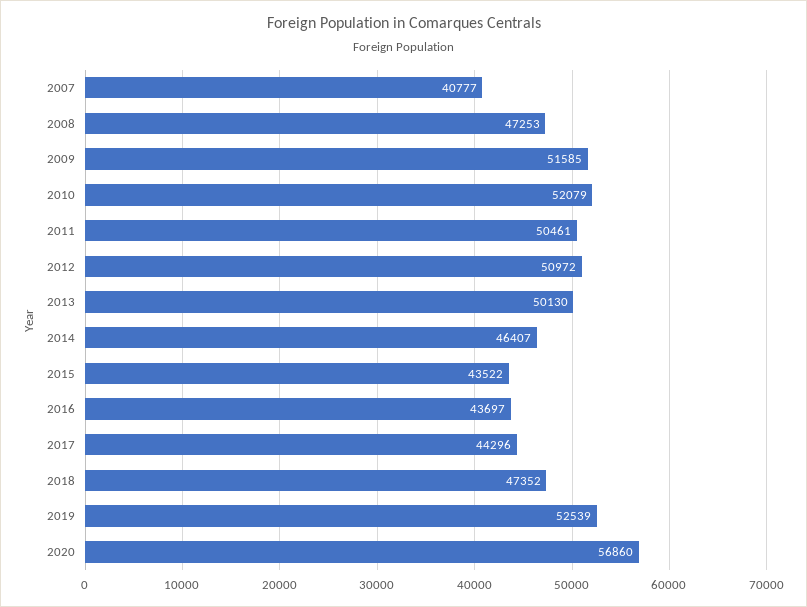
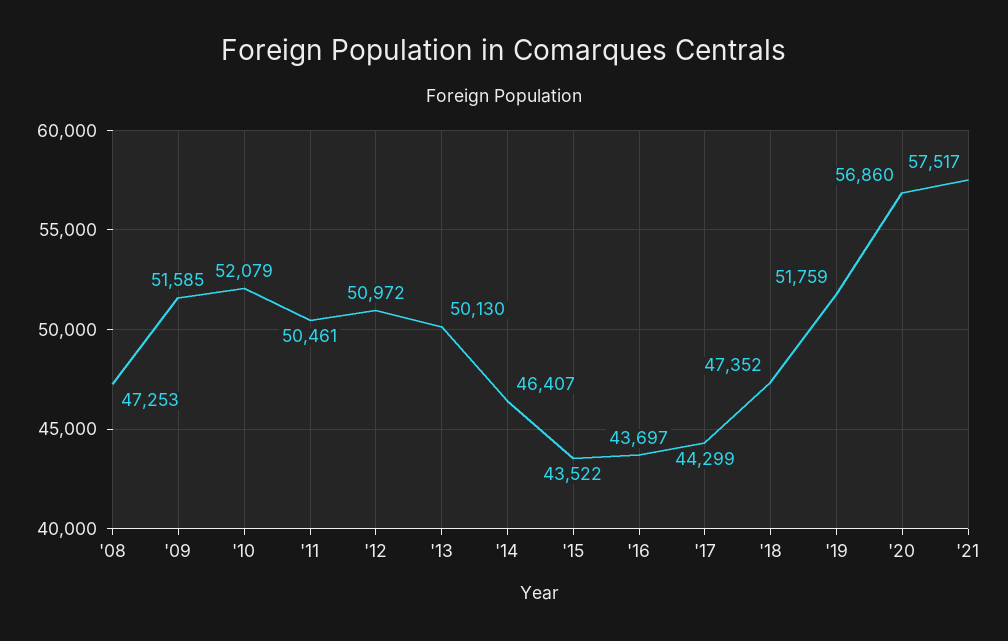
2007: 40777 -> none
2017: 44296 -> 44299
2019: 52539 -> 51759
'21: none -> 57517

